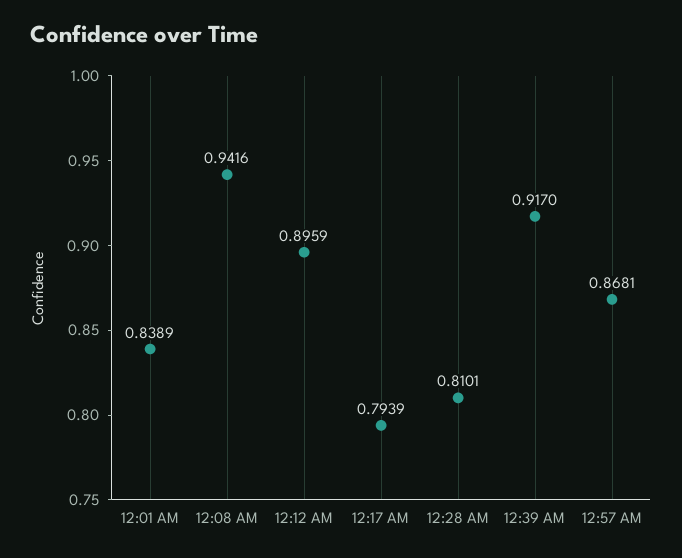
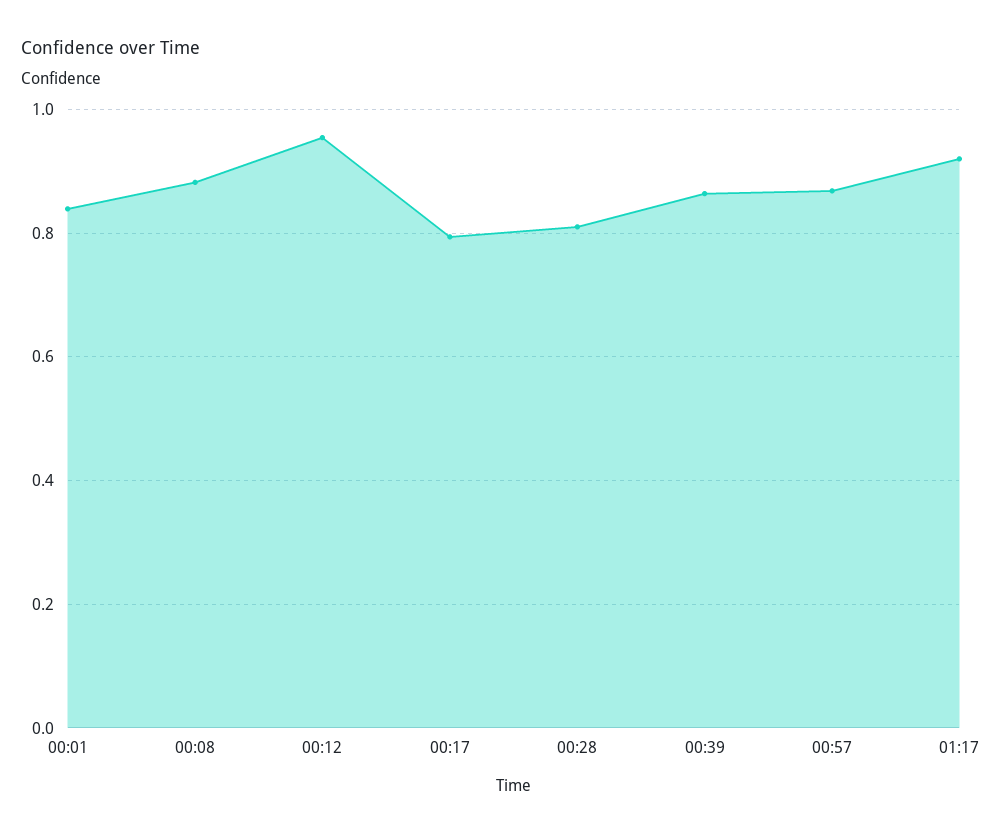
12:08 AM: 0.9416 -> 0.88
12:12 AM: 0.8959 -> 0.96
12:39 AM: 0.917 -> 0.86
01:17: none -> 0.92

